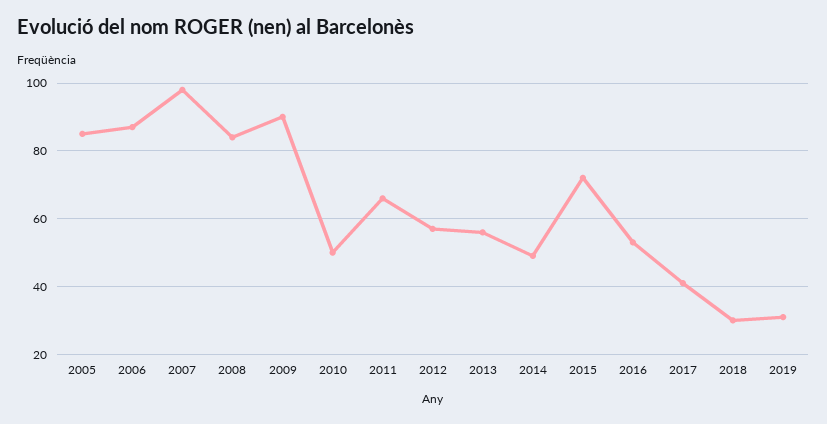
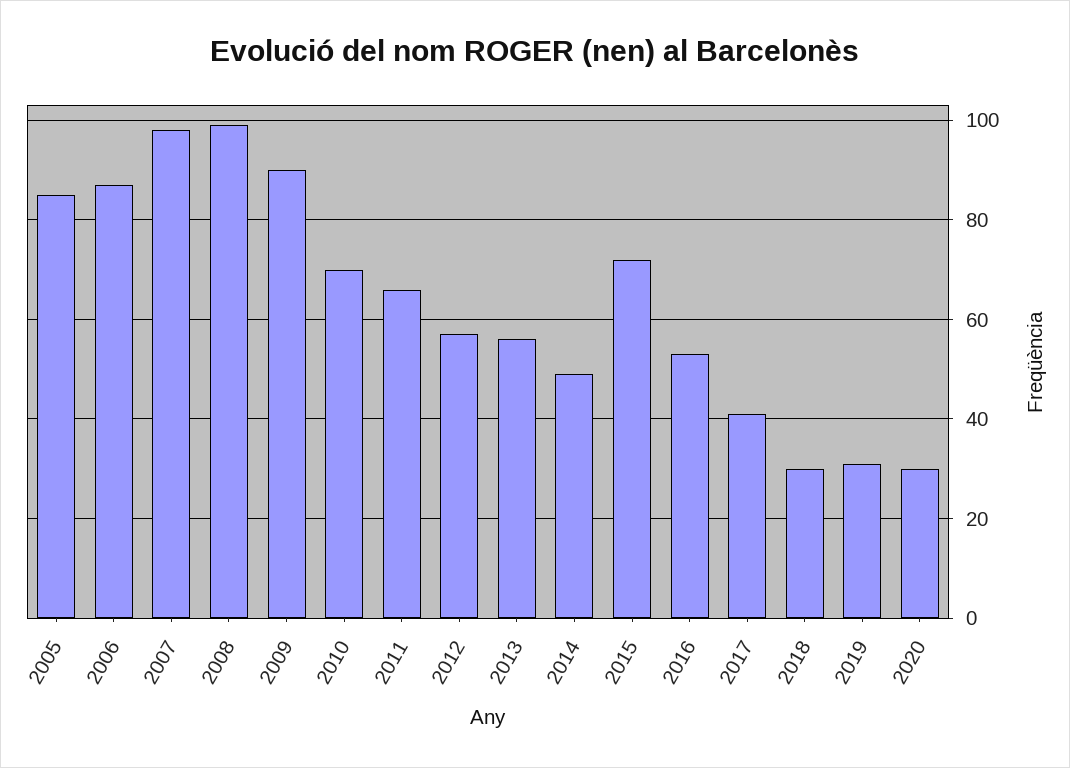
2008: 85 -> 100
2010: 50 -> 70
2020: none -> 30

